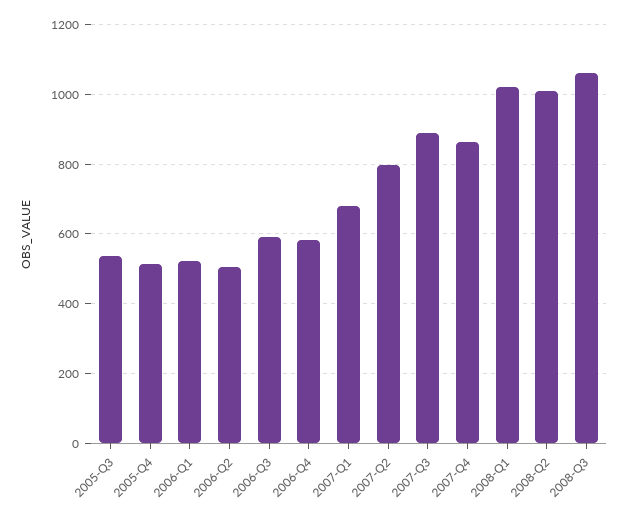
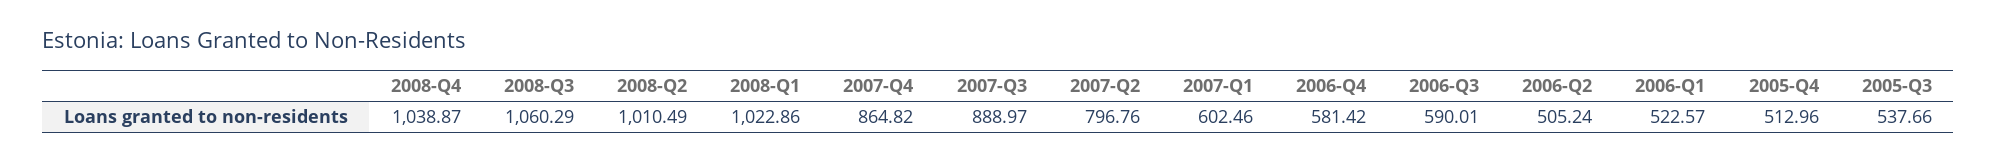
2007-Q1: 680 -> 602.46
2008-Q4: none -> 1038.87

